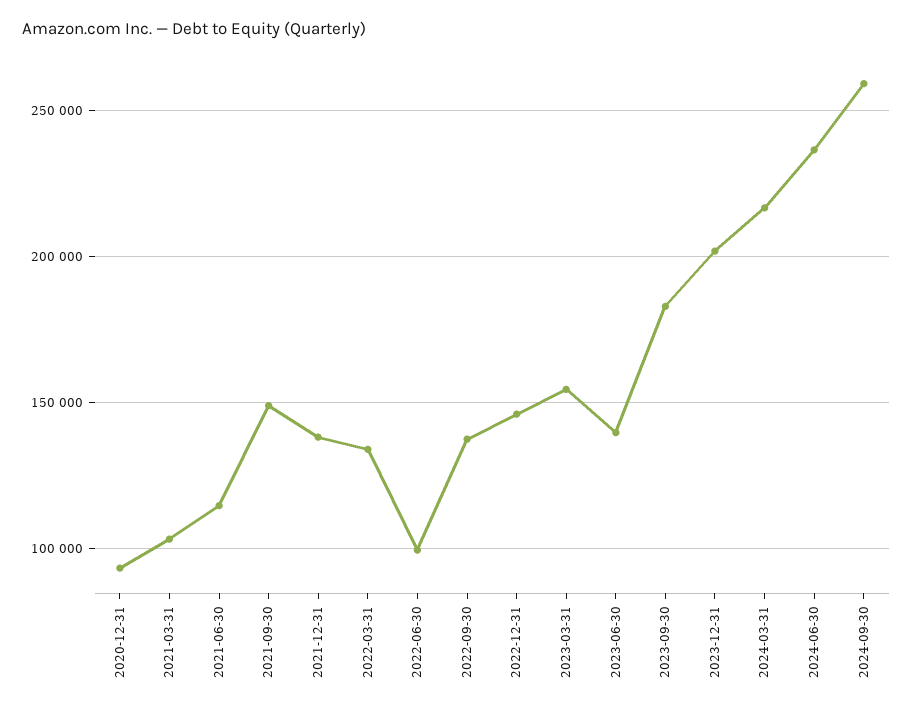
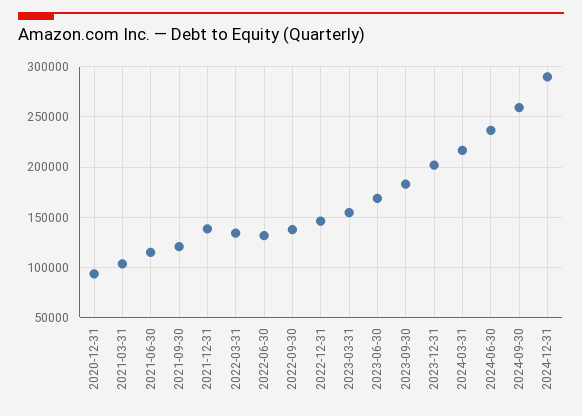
2021-09-30: 150000 -> 120000
2022-06-30: 100000 -> 130000
2023-06-30: 140000 -> 170000
2024-12-31: none -> 290000

